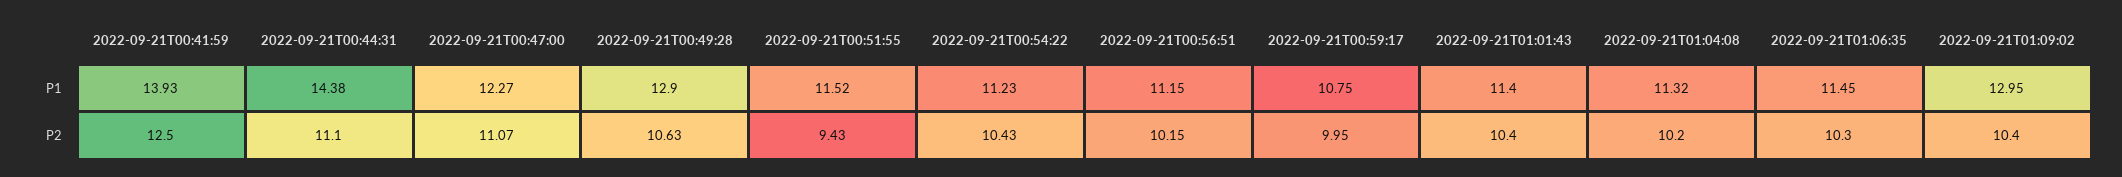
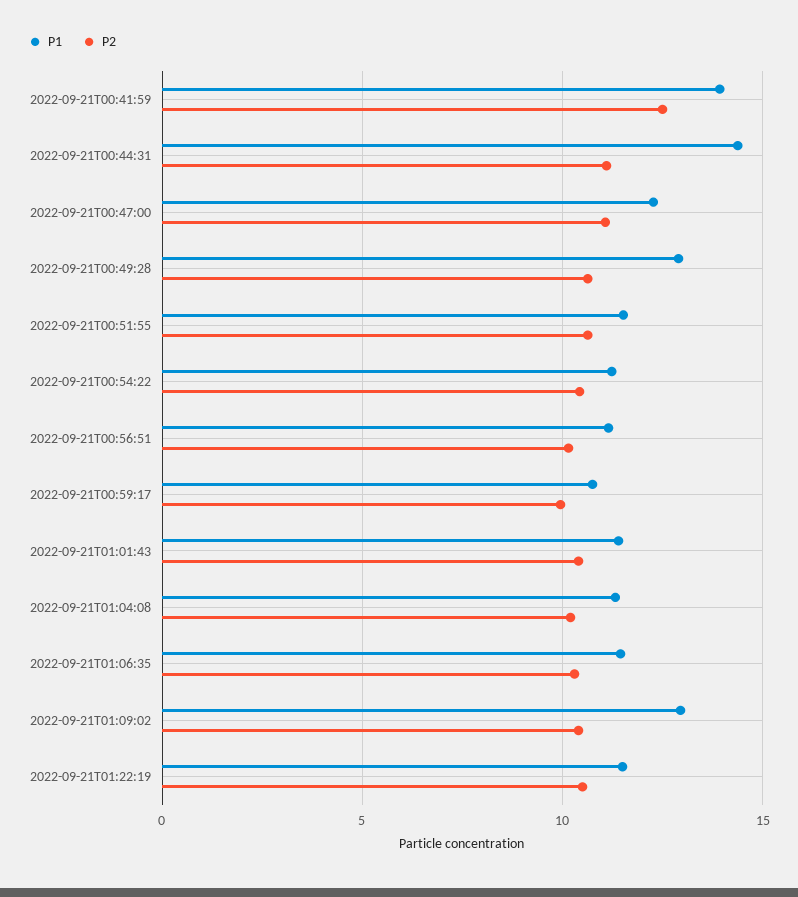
P2, 2022-09-21T00:51:55: 9.43 -> 10.5
P1, 2022-09-21T01:22:19: none -> 11.5
P2, 2022-09-21T01:22:19: none -> 10.5

